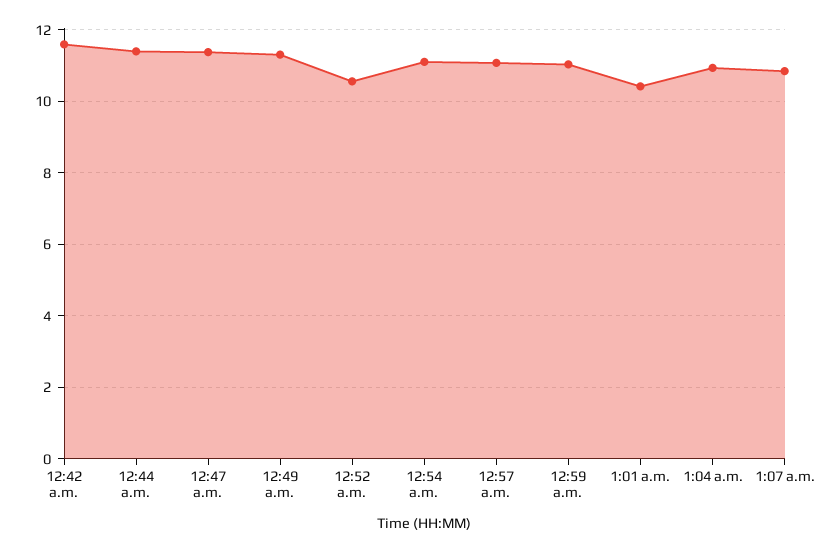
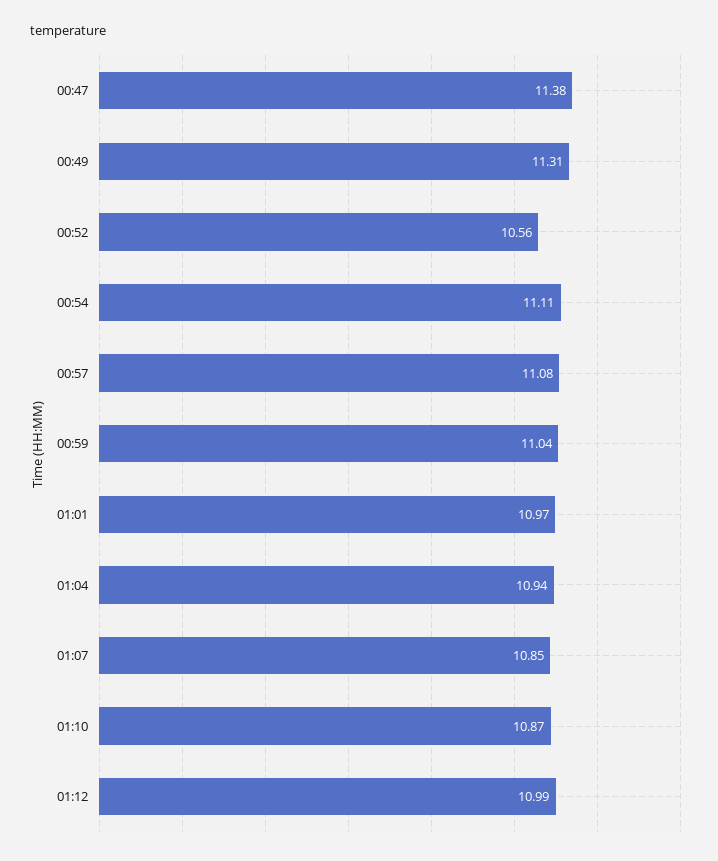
12:42 a.m.: 11.6 -> none
12:44 a.m.: 11.4 -> none
1:01 a.m.: 10.4 -> 10.97
01:10: none -> 10.87
01:12: none -> 10.99

